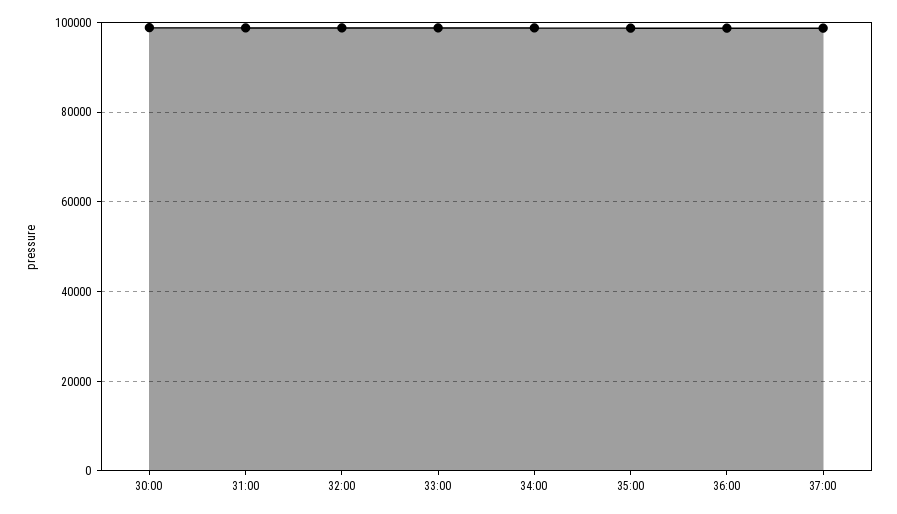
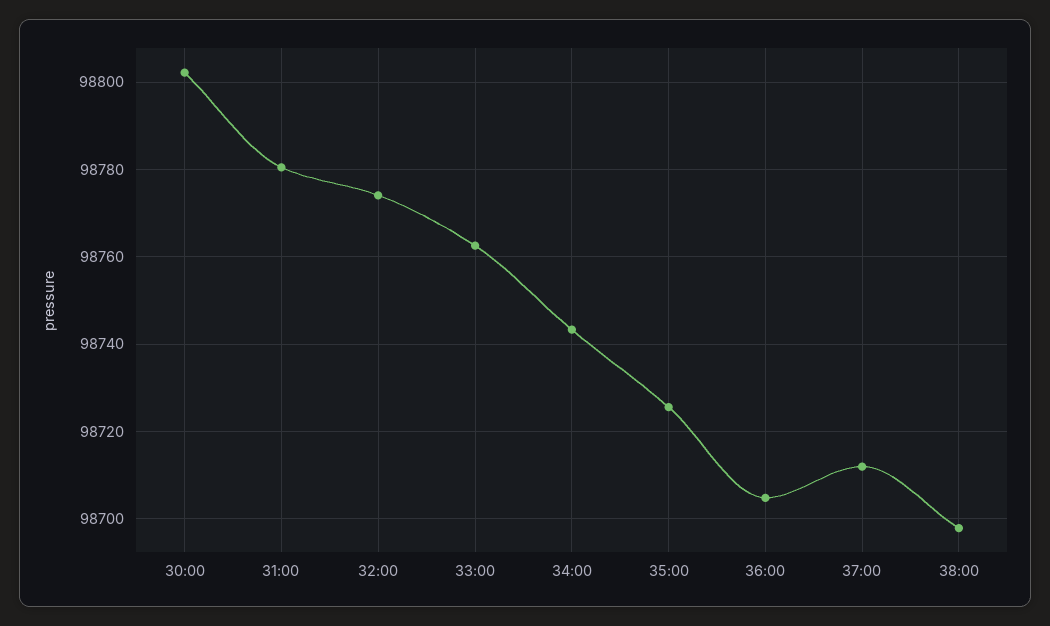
38:00: none -> 98698

